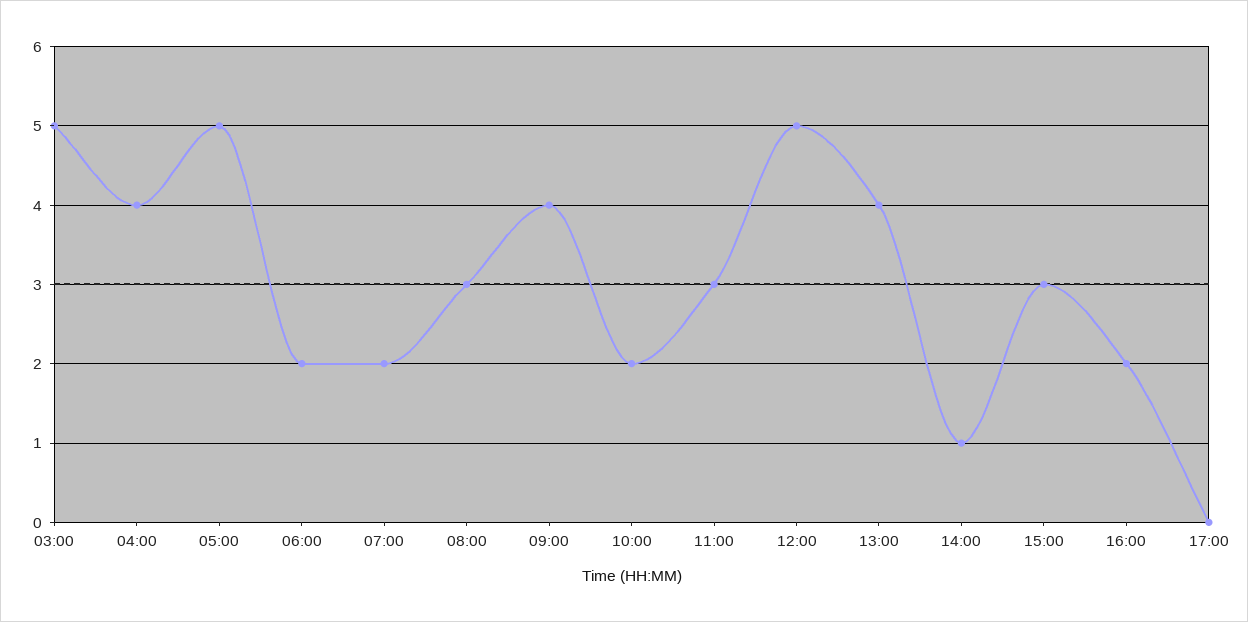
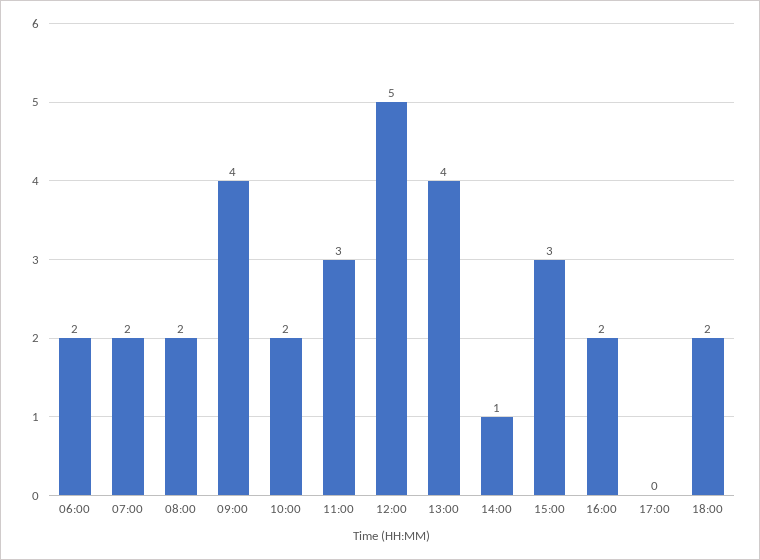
03:00: 5 -> none
04:00: 4 -> none
05:00: 5 -> none
08:00: 3 -> 2
18:00: none -> 2

